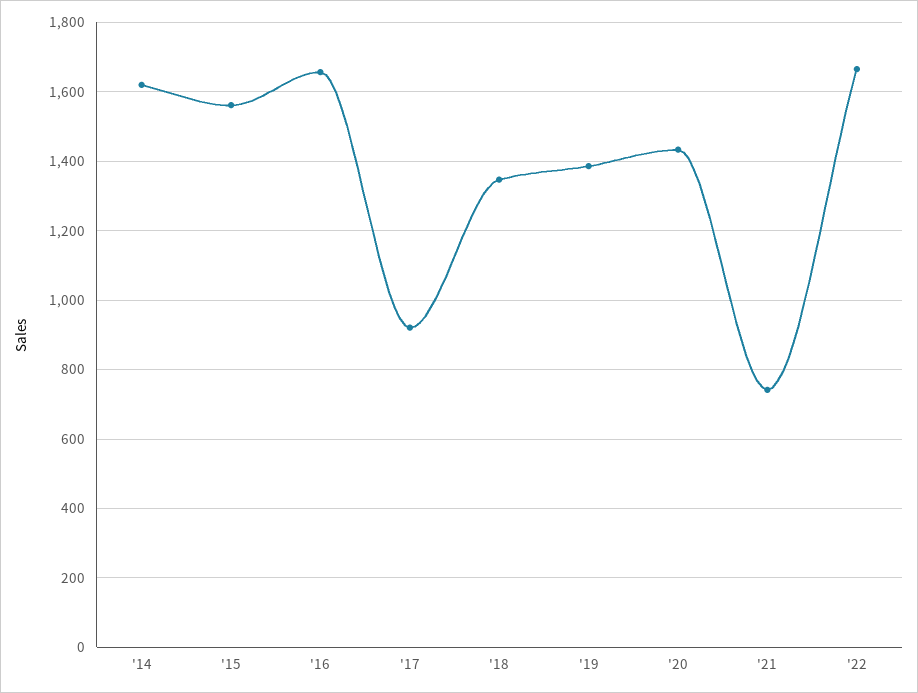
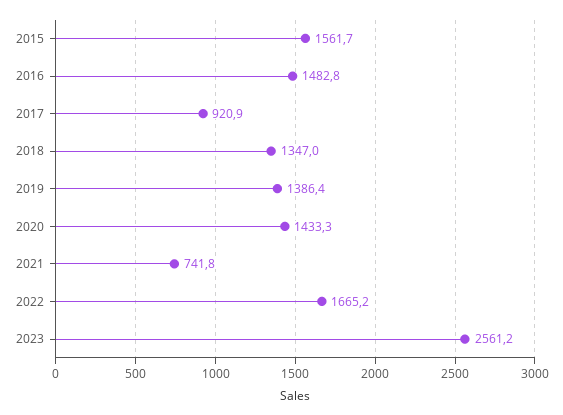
'14: 1620 -> none
'16: 1660 -> 1482.8
2023: none -> 2561.2

